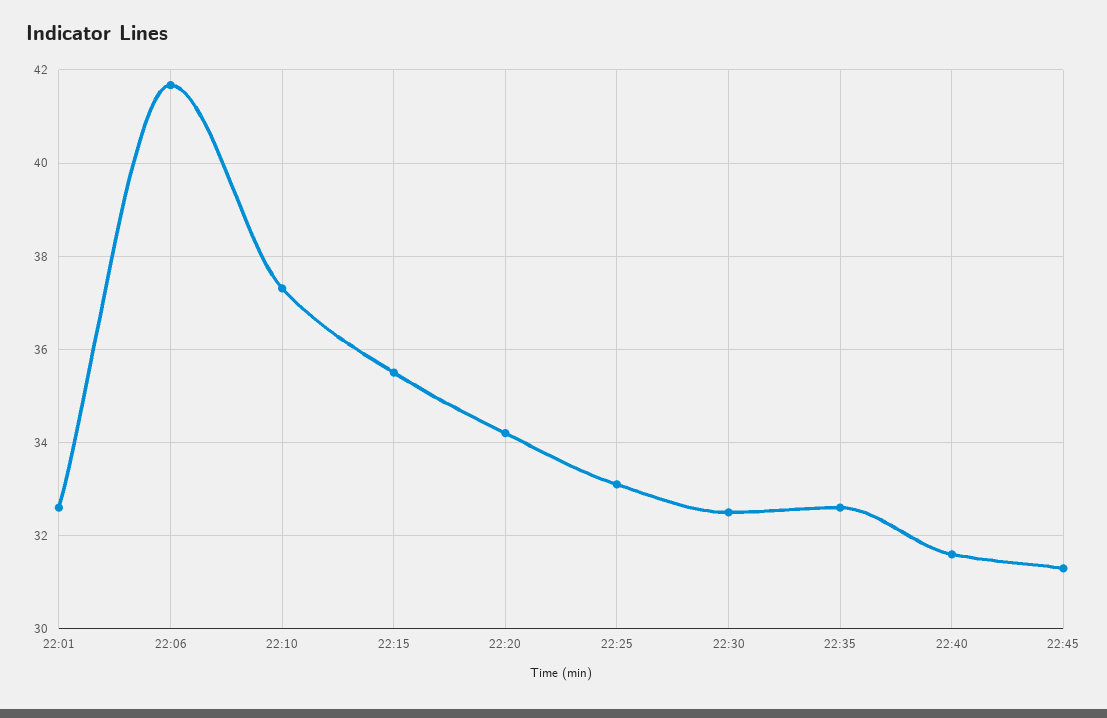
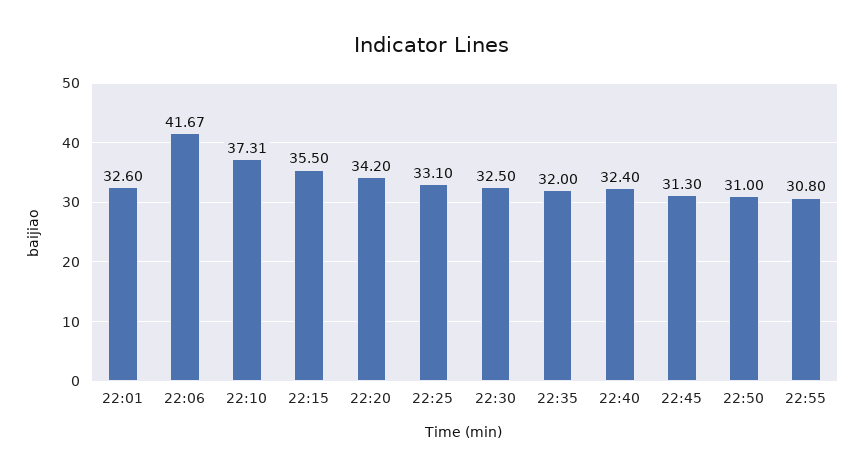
22:35: 32.6 -> 32
22:40: 31.6 -> 32.4
22:50: none -> 31
22:55: none -> 30.8

